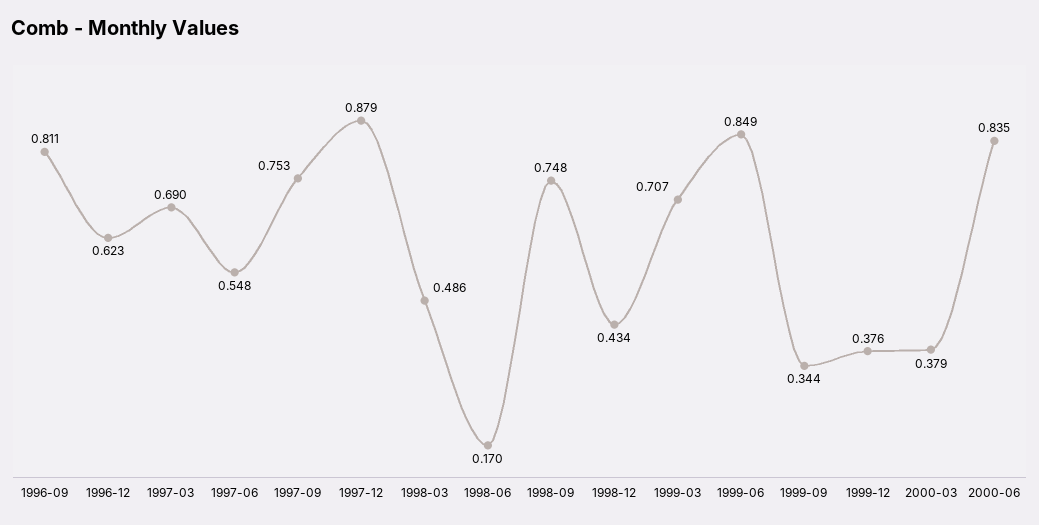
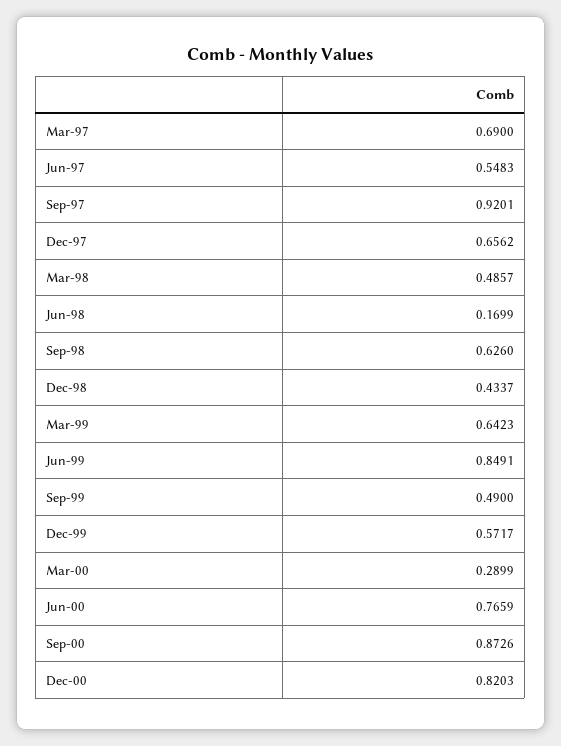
1996-09: 0.811 -> none
1996-12: 0.623 -> none
1997-09: 0.753 -> 0.9201
1997-12: 0.879 -> 0.6562
1998-09: 0.748 -> 0.626
1999-03: 0.707 -> 0.6423
1999-09: 0.344 -> 0.49
1999-12: 0.376 -> 0.5717
2000-03: 0.379 -> 0.2899
2000-06: 0.835 -> 0.7659
Sep-00: none -> 0.8726
Dec-00: none -> 0.8203

